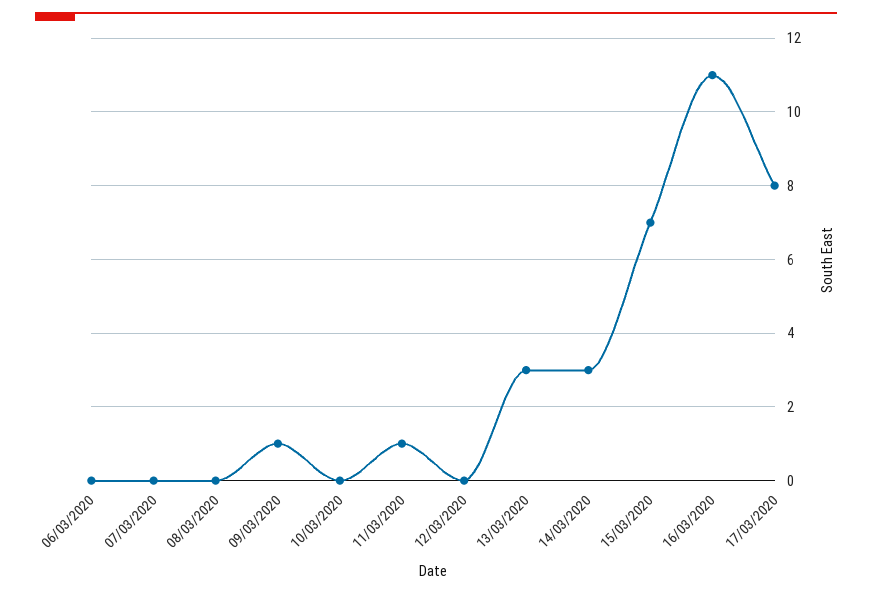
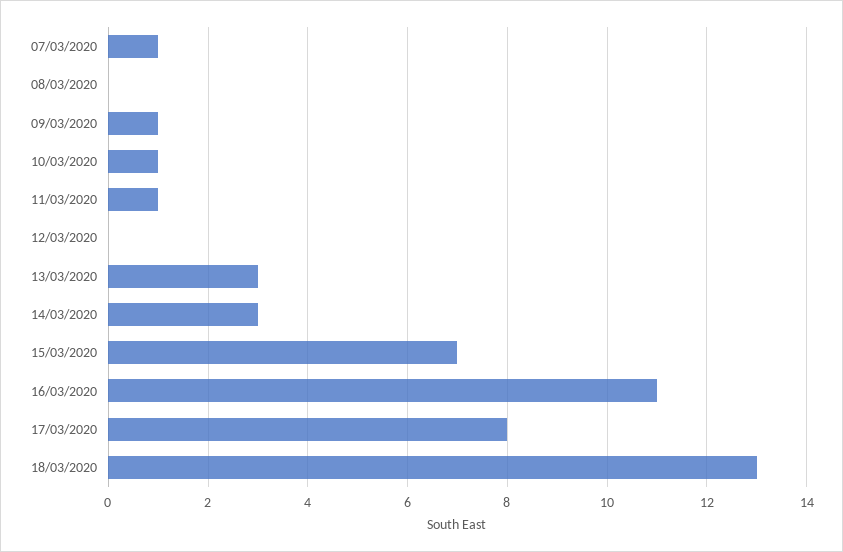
06/03/2020: 0 -> none
07/03/2020: 0 -> 1
10/03/2020: 0 -> 1
18/03/2020: none -> 13

